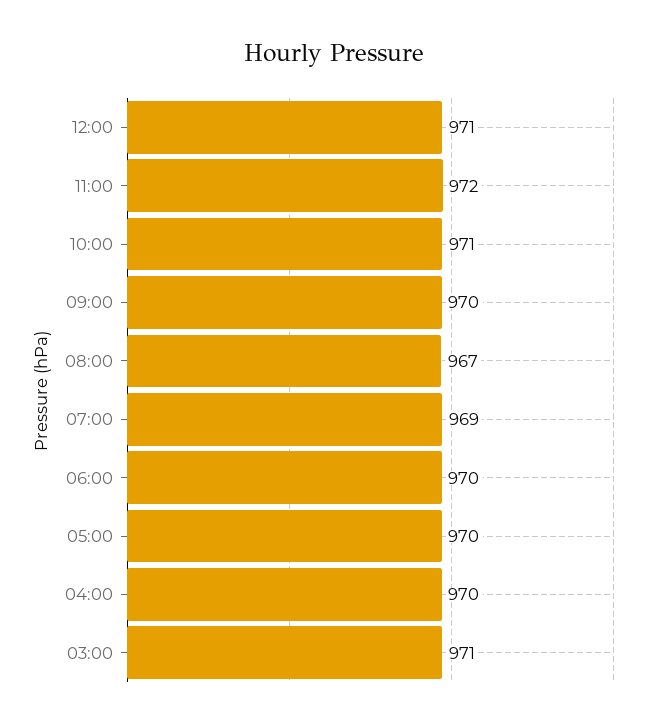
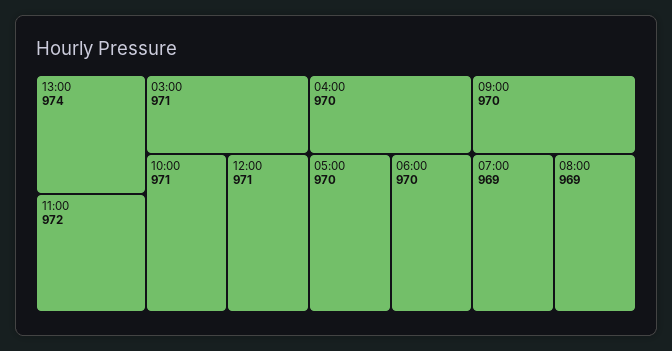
08:00: 967 -> 969
13:00: none -> 974

